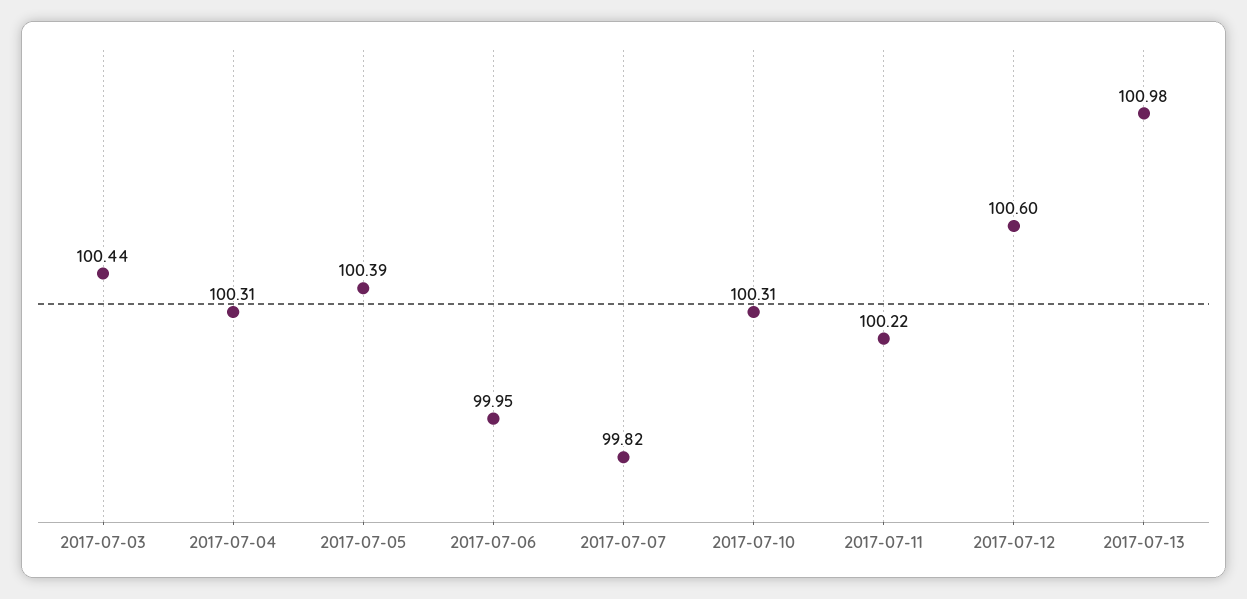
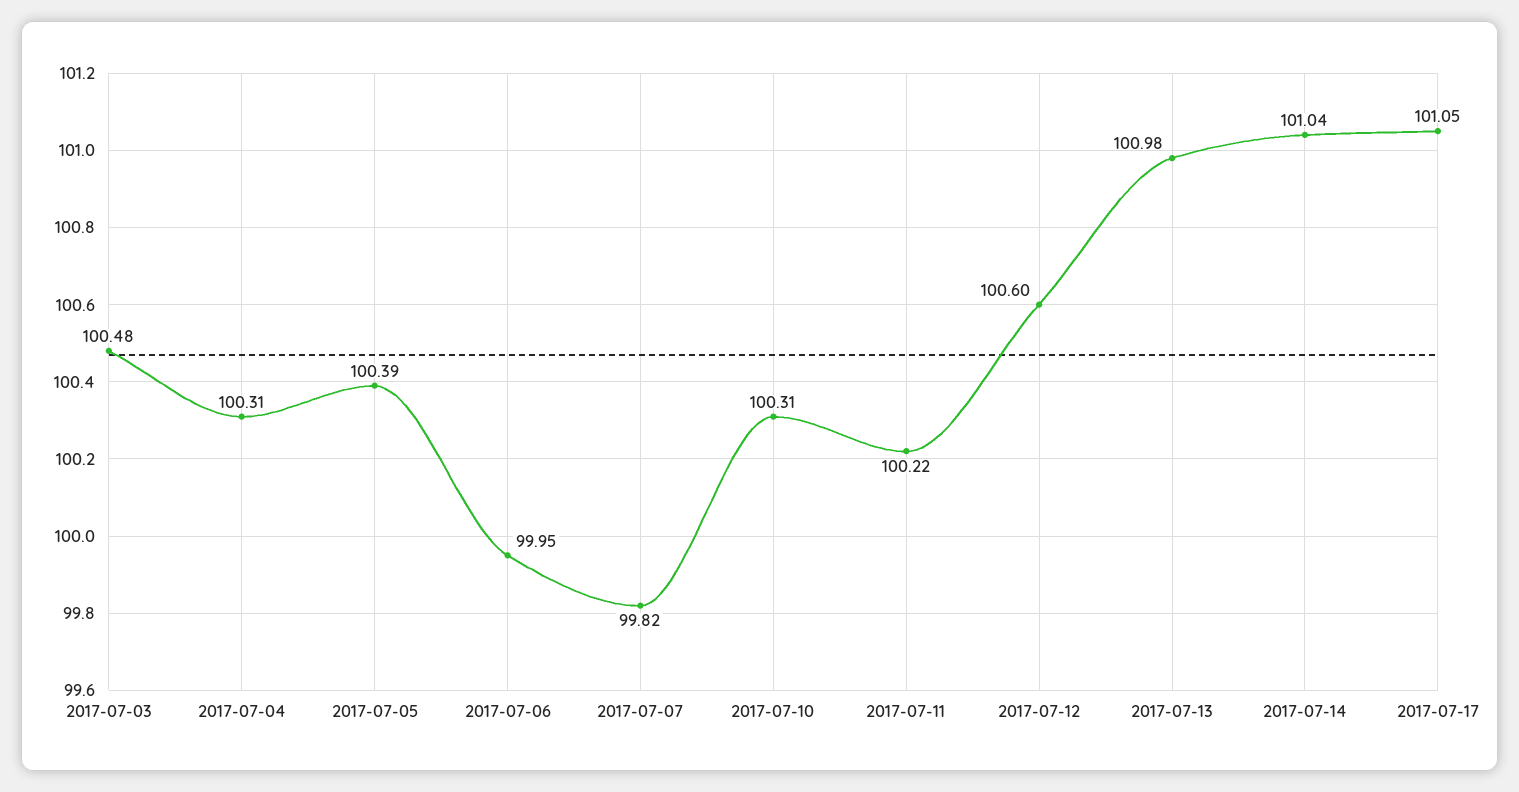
2017-07-03: 100.44 -> 100.48
2017-07-14: none -> 101.04
2017-07-17: none -> 101.05

